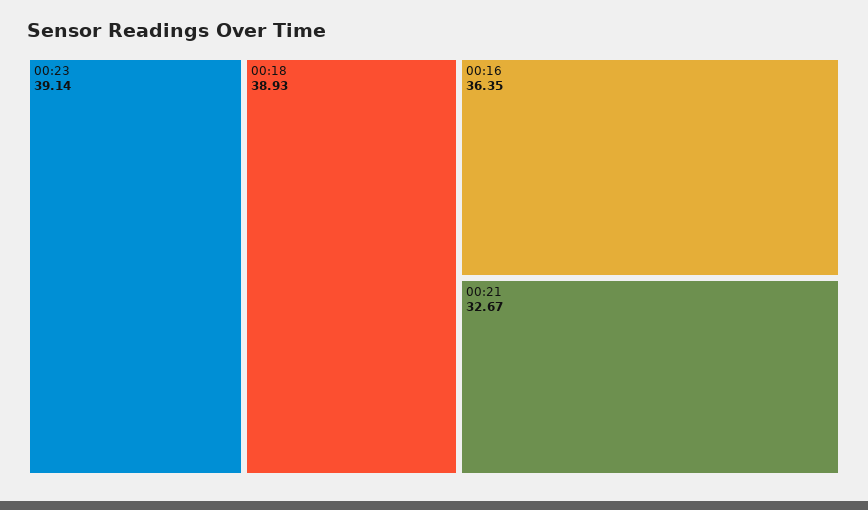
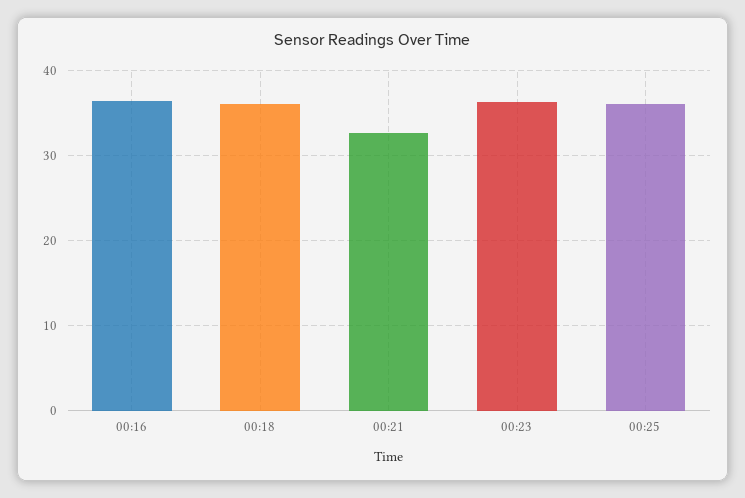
00:23: 39.14 -> 36
00:18: 38.93 -> 36
00:25: none -> 36

